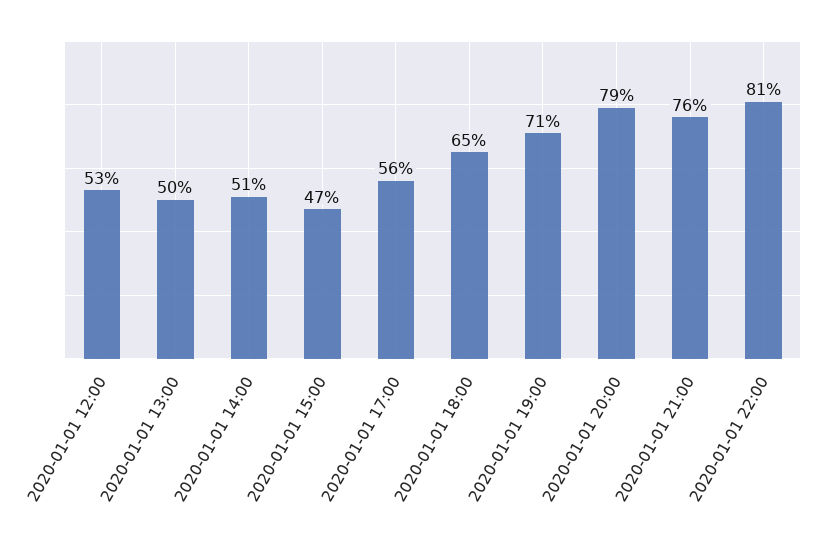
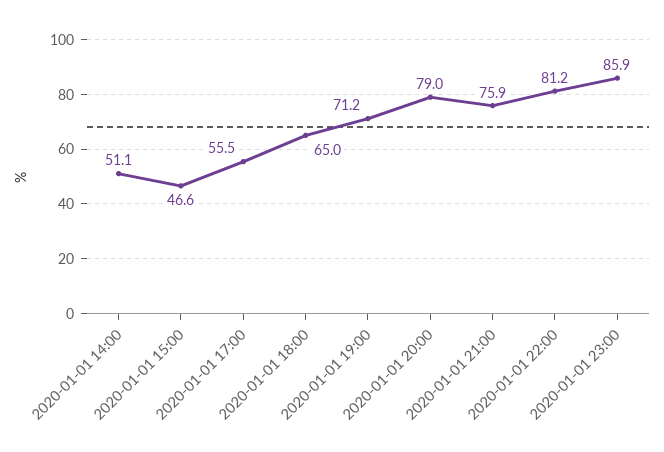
2020-01-01 12:00: 53 -> none
2020-01-01 13:00: 50 -> none
2020-01-01 23:00: none -> 85.9

